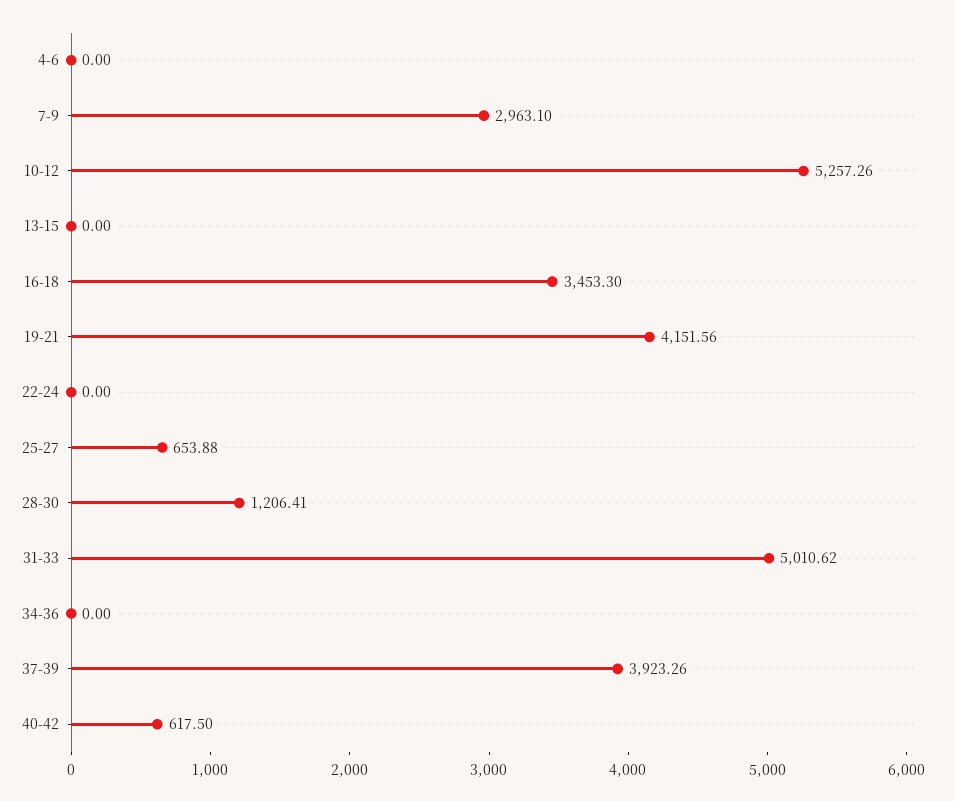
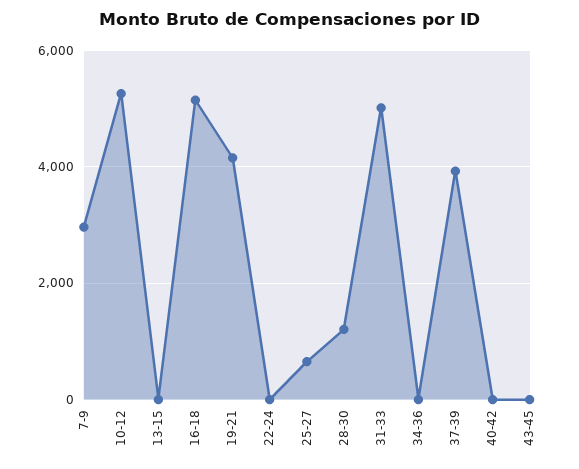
4-6: 0 -> none
16-18: 3453.3 -> 5200
40-42: 617.5 -> 0
43-45: none -> 0

